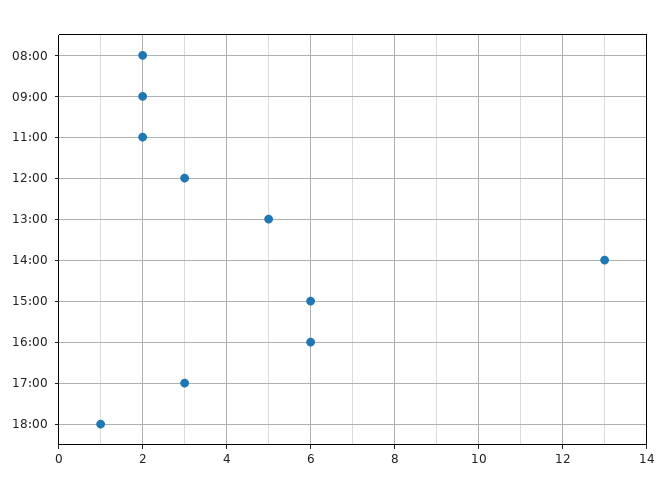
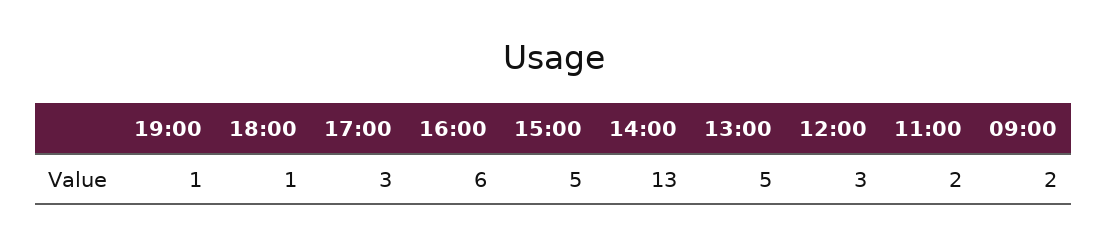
08:00: 2 -> none
15:00: 6 -> 5
19:00: none -> 1

